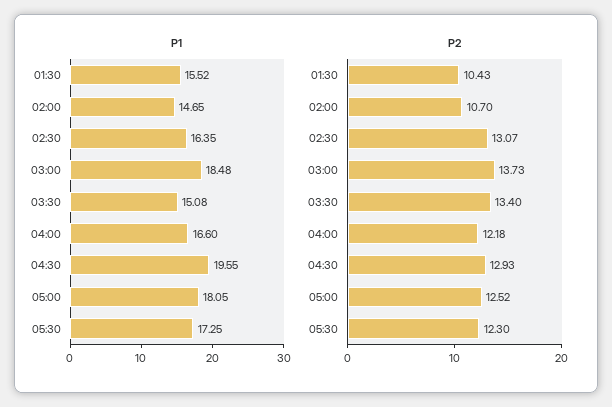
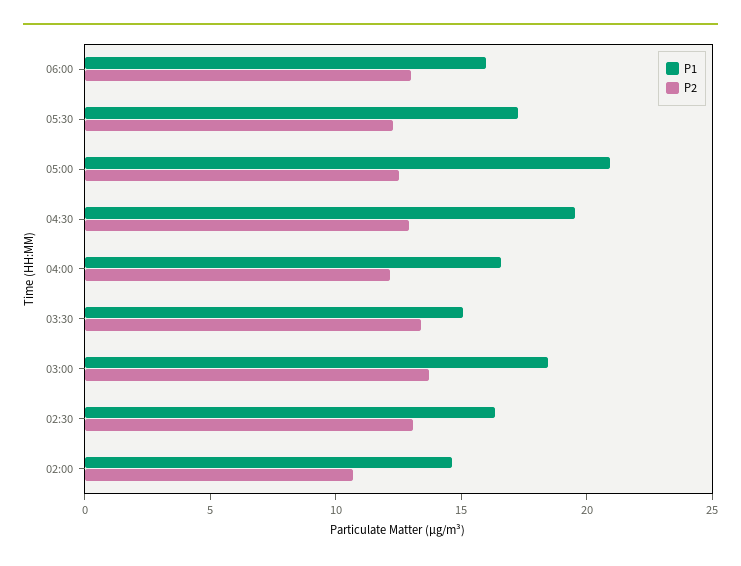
P1, 01:30: 15.52 -> none
P1, 05:00: 18.05 -> 21
P2, 01:30: 10.43 -> none
P1, 06:00: none -> 16
P2, 06:00: none -> 13

